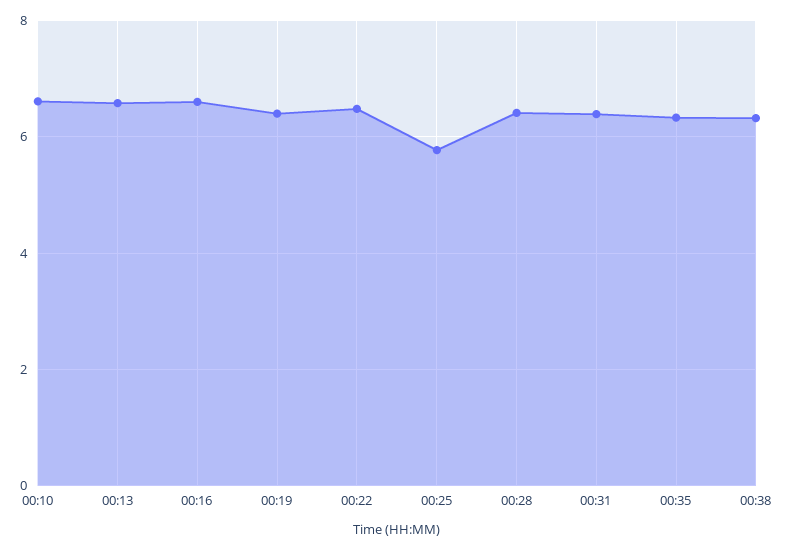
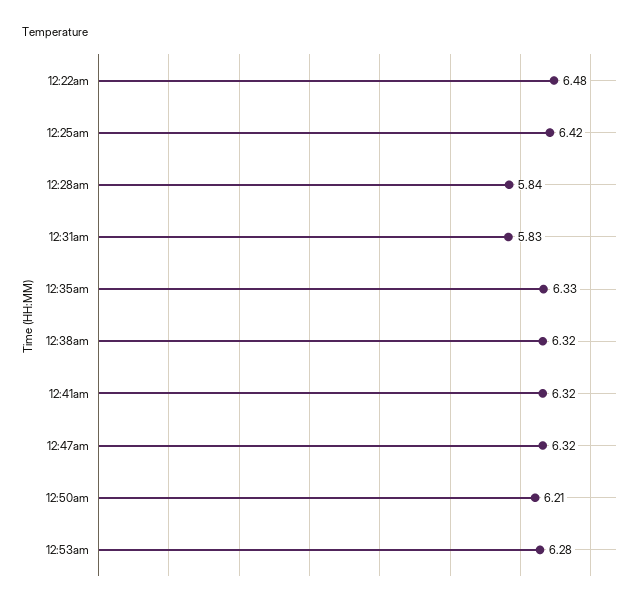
00:10: 6.6 -> none
00:13: 6.6 -> none
00:16: 6.6 -> none
00:19: 6.4 -> none
00:25: 5.8 -> 6.42
00:28: 6.4 -> 5.84
00:31: 6.4 -> 5.83
12:41am: none -> 6.32
12:47am: none -> 6.32
12:50am: none -> 6.21
12:53am: none -> 6.28

